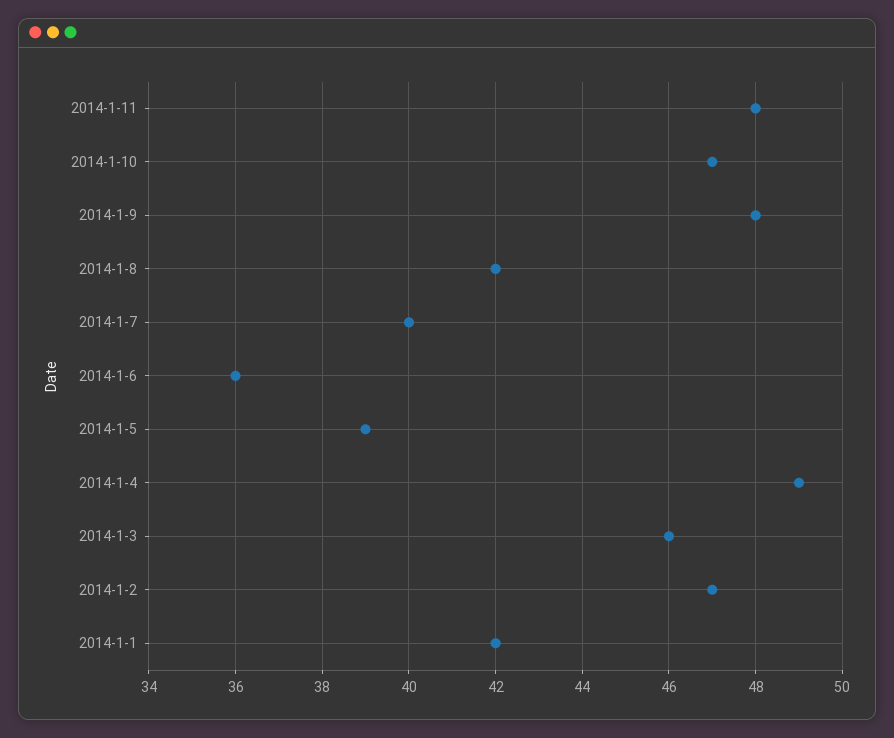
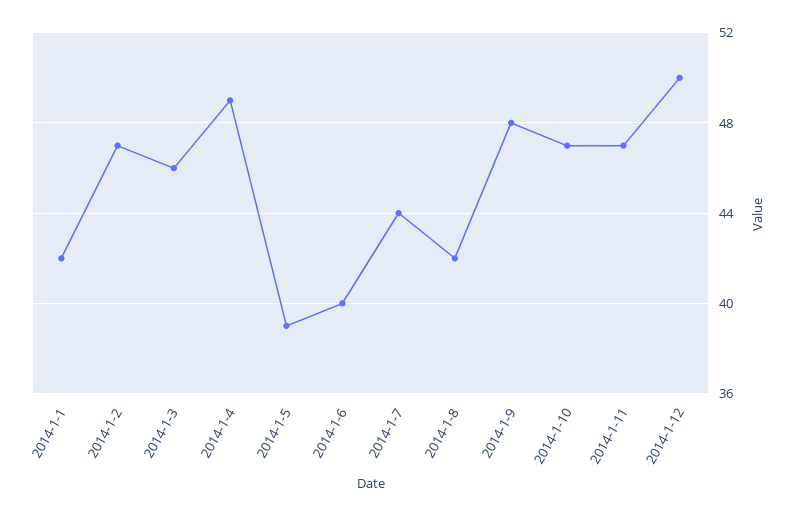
2014-1-11: 48 -> 47
2014-1-7: 40 -> 44
2014-1-6: 36 -> 40
2014-1-12: none -> 50

